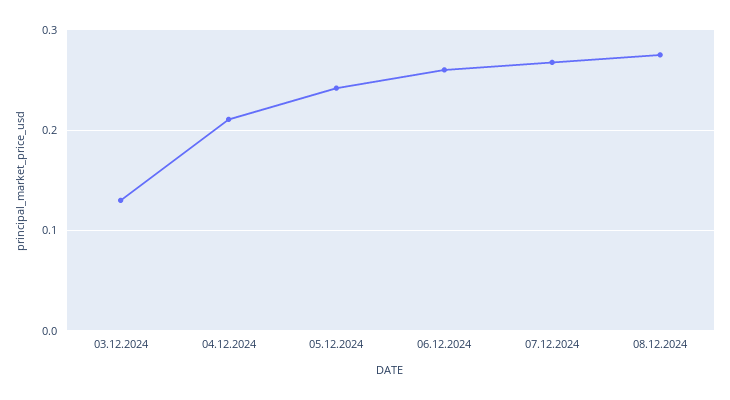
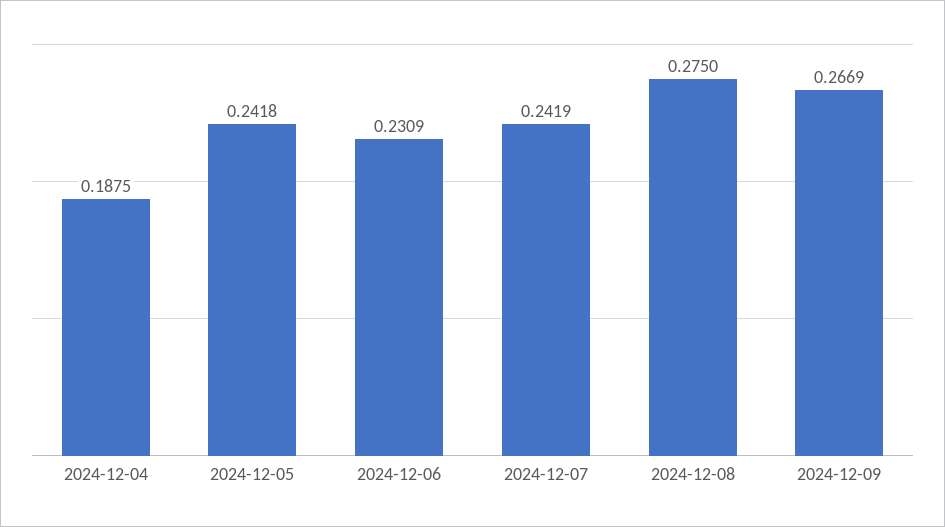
03.12.2024: 0.13 -> none
04.12.2024: 0.21 -> 0.1875
06.12.2024: 0.26 -> 0.2309
07.12.2024: 0.27 -> 0.2419
2024-12-09: none -> 0.2669

